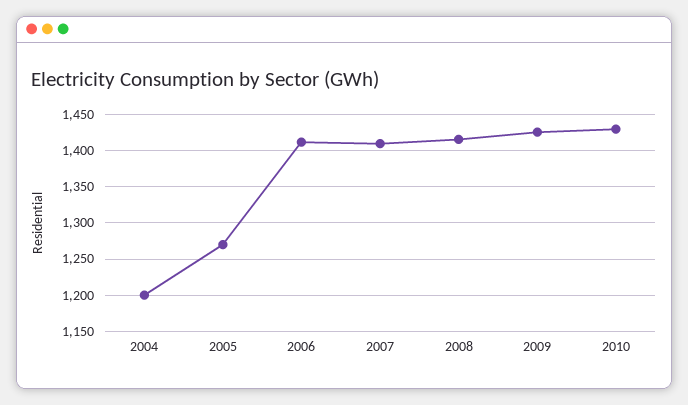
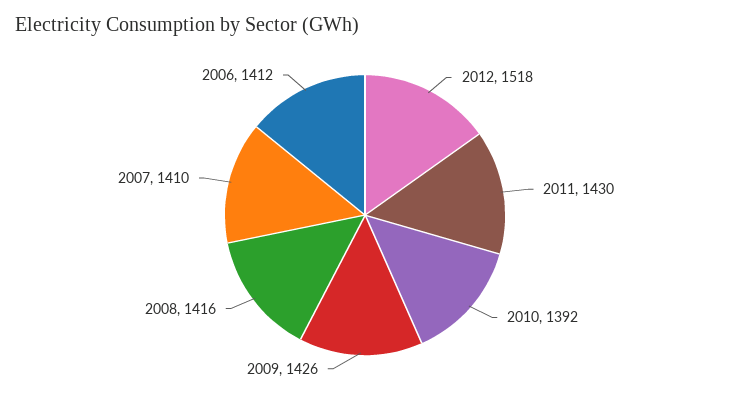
2004: 1200 -> none
2005: 1270 -> none
2010: 1430 -> 1392
2012: none -> 1518
2011: none -> 1430

